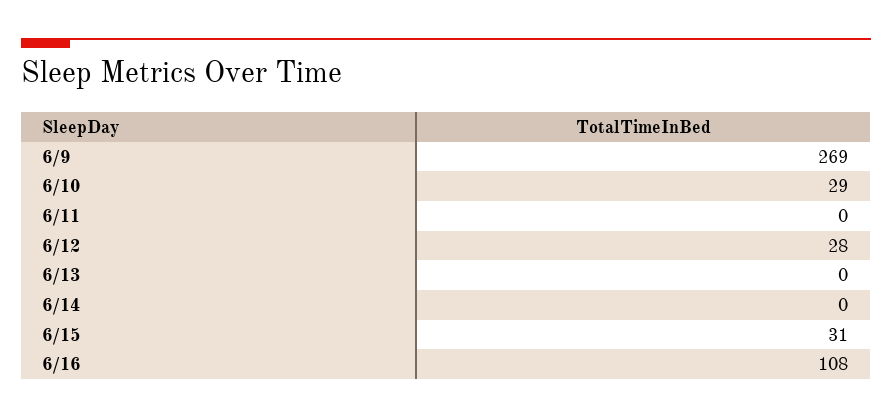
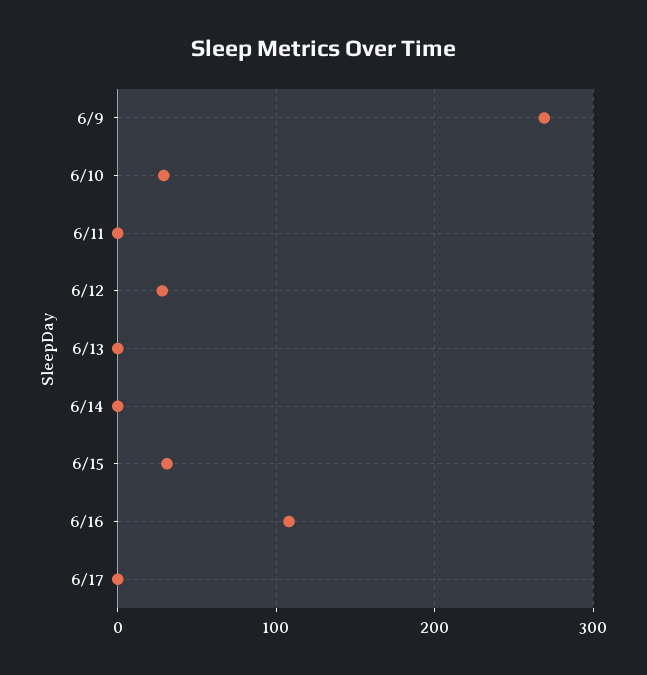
6/17: none -> 0

